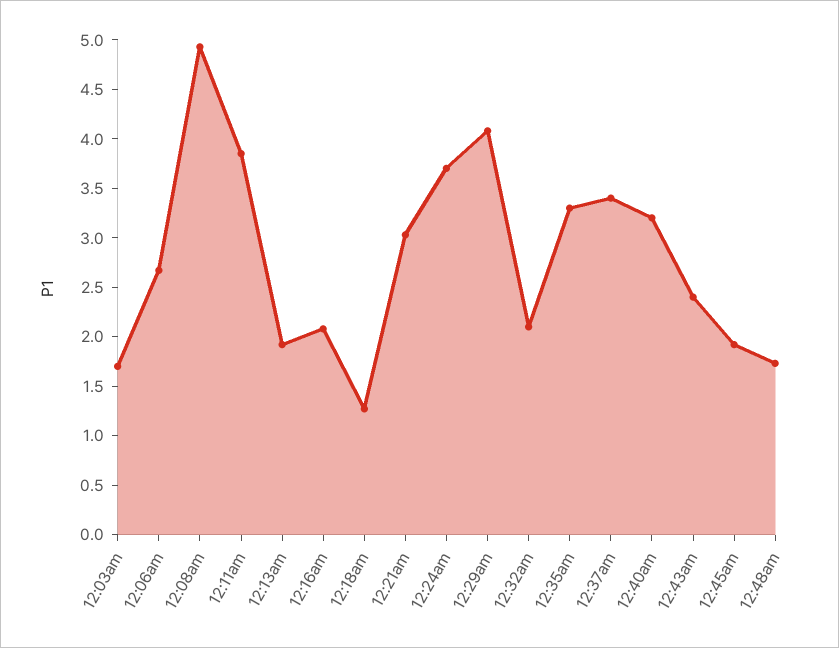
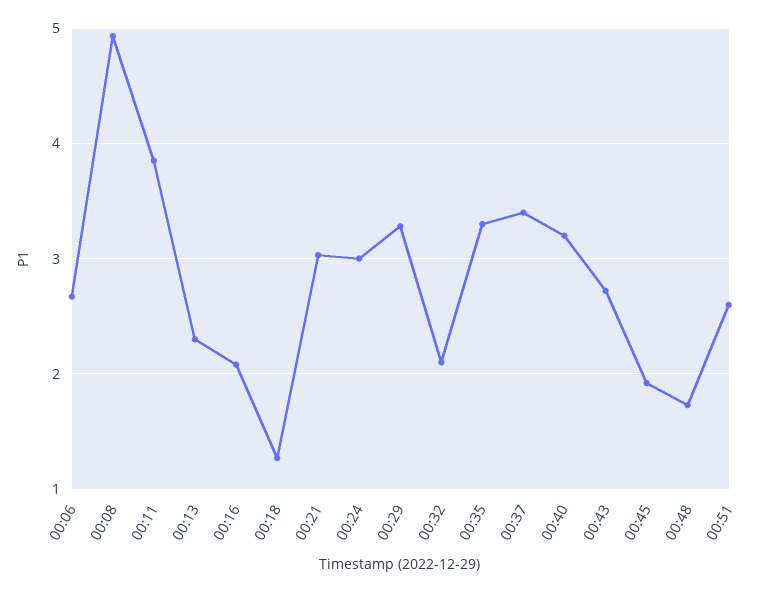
12:03am: 1.7 -> none
12:13am: 1.9 -> 2.3
12:24am: 3.7 -> 3
12:29am: 4.1 -> 3.3
12:43am: 2.4 -> 2.7
00:51: none -> 2.6

